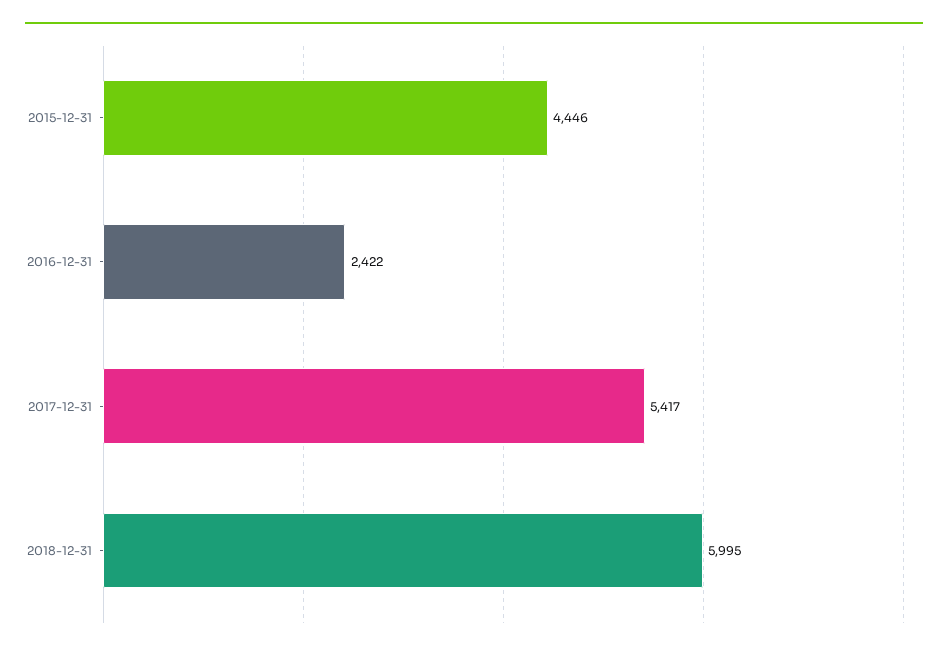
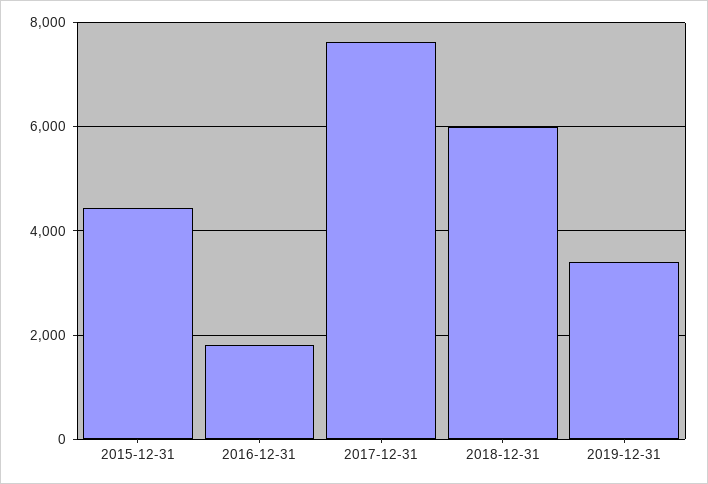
2016-12-31: 2422 -> 1800
2017-12-31: 5417 -> 7600
2019-12-31: none -> 3400

